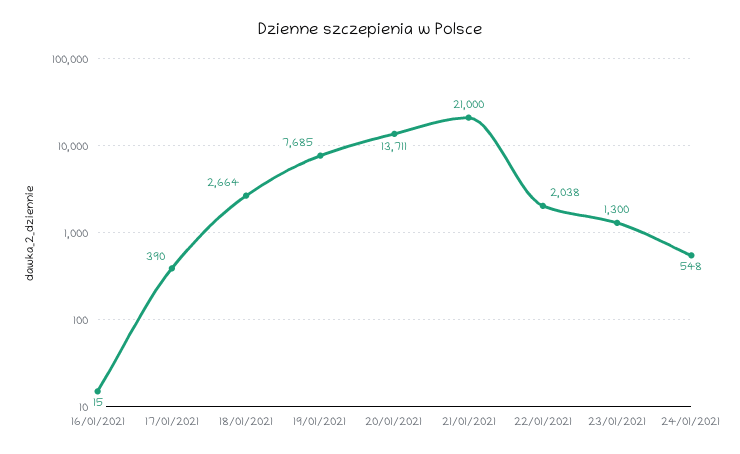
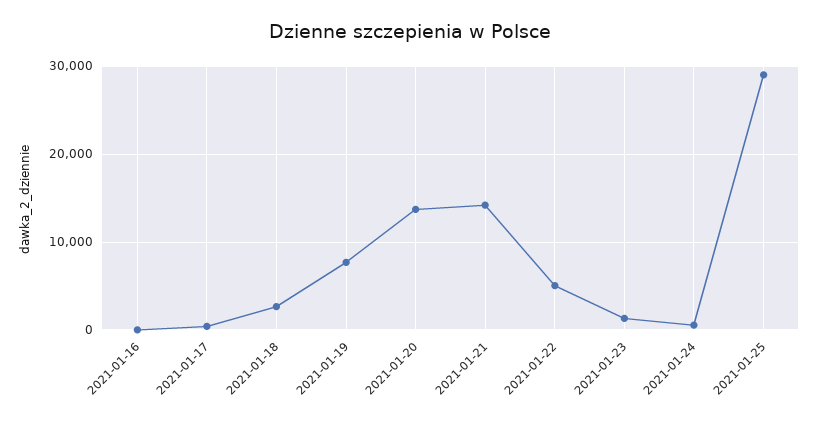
21/01/2021: 21000 -> 14000
22/01/2021: 2038 -> 5000
2021-01-25: none -> 29000

